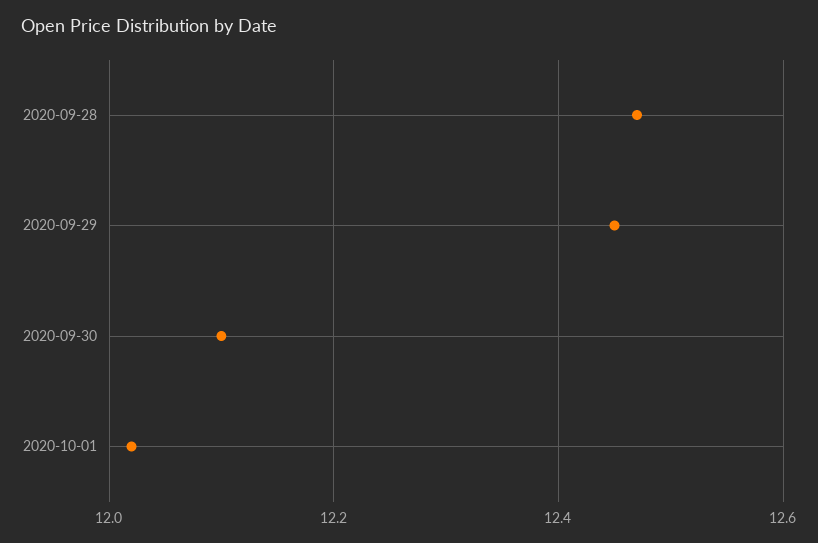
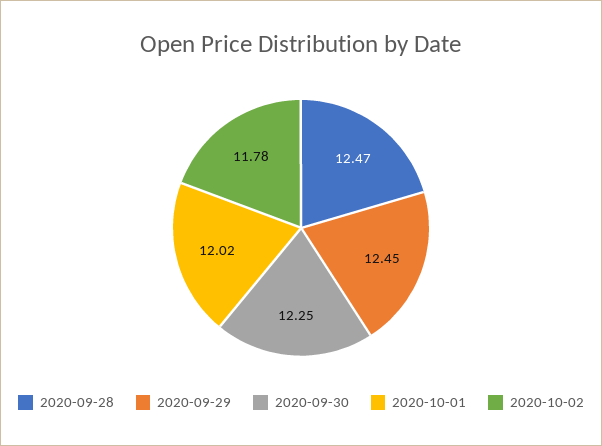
2020-09-30: 12.1 -> 12.25
2020-10-02: none -> 11.78

